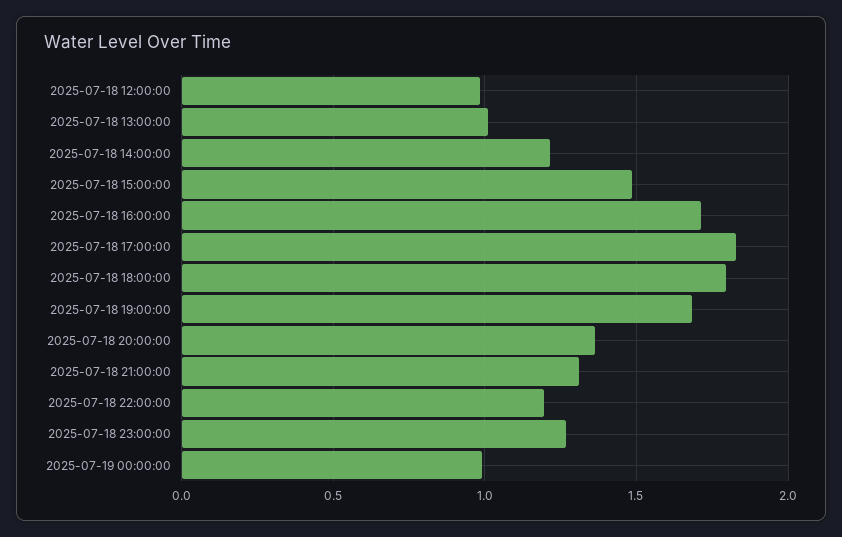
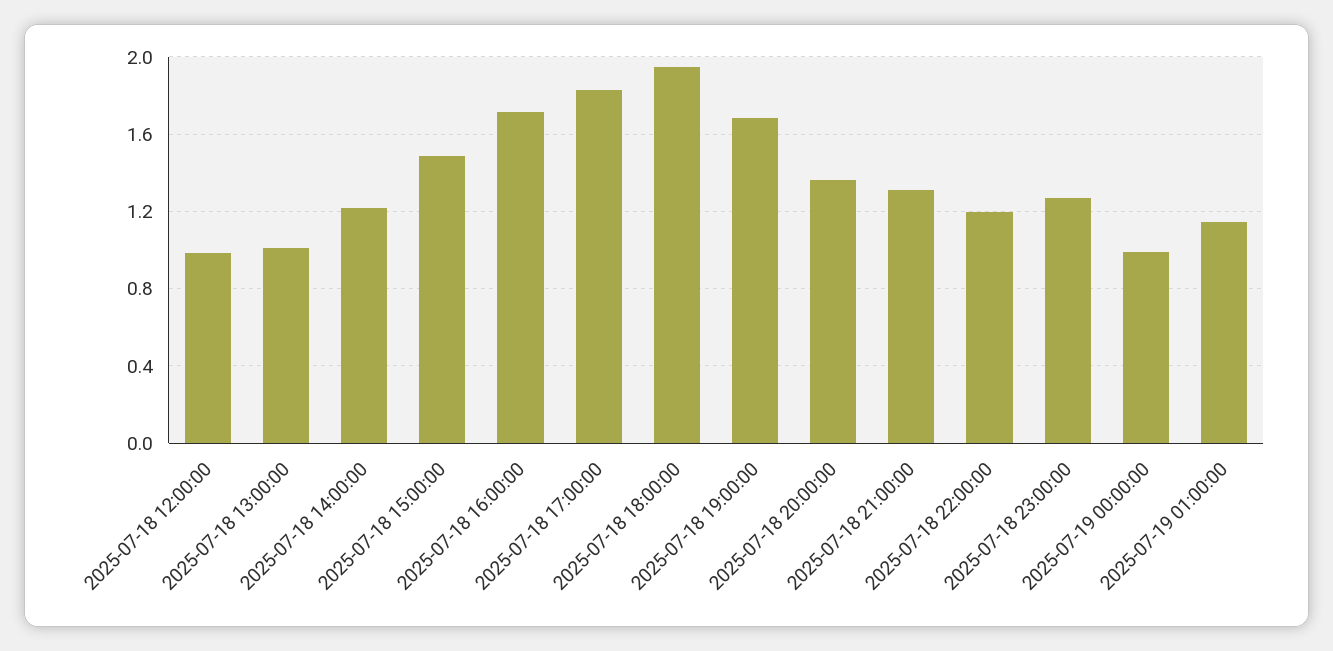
2025-07-18 18:00:00: 1.8 -> 1.95
2025-07-19 01:00:00: none -> 1.15

